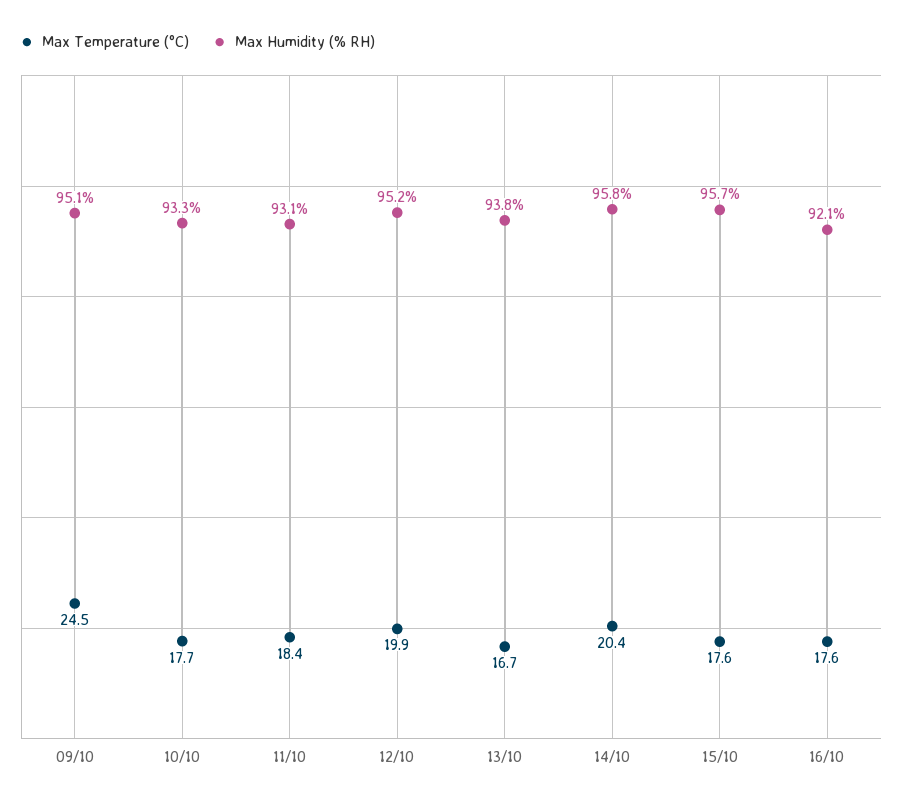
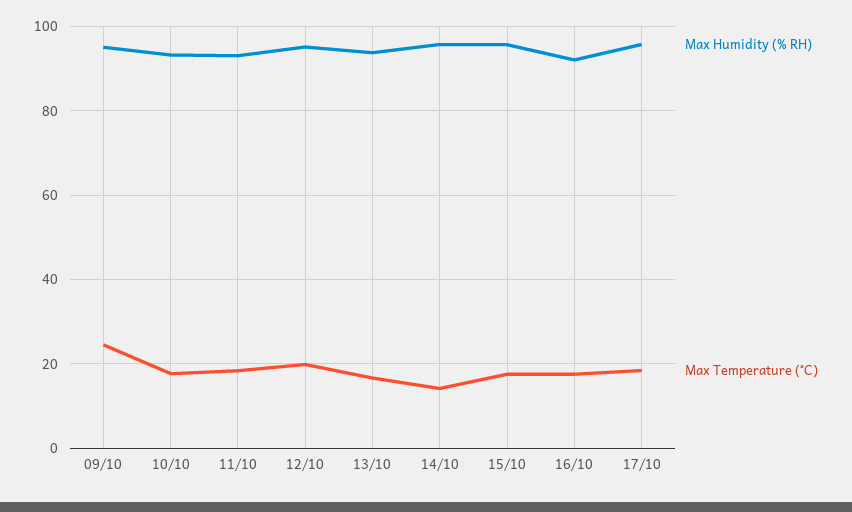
Max Temperature (°C), 14/10: 20.4 -> 14
Max Humidity (% RH), 17/10: none -> 96
Max Temperature (°C), 17/10: none -> 18

